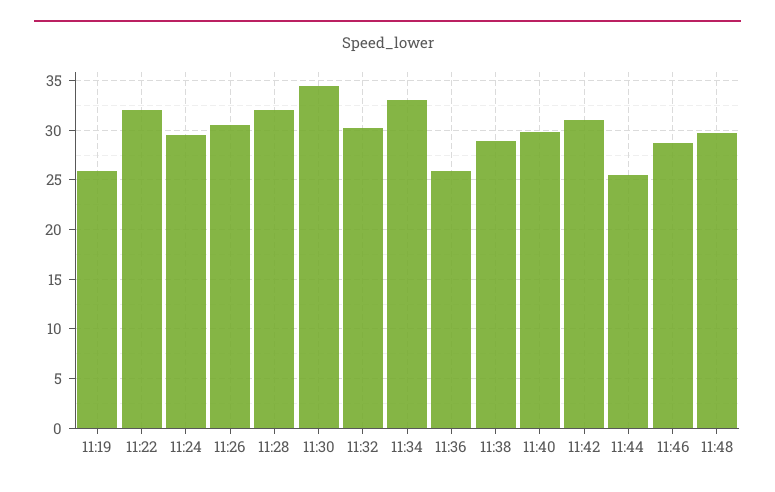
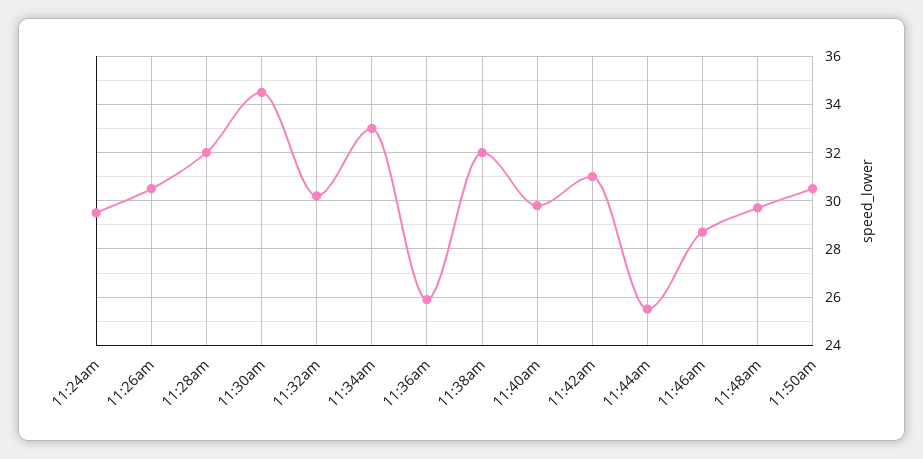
11:19: 26 -> none
11:22: 32 -> none
11:38: 29 -> 32
11:50am: none -> 30.5

